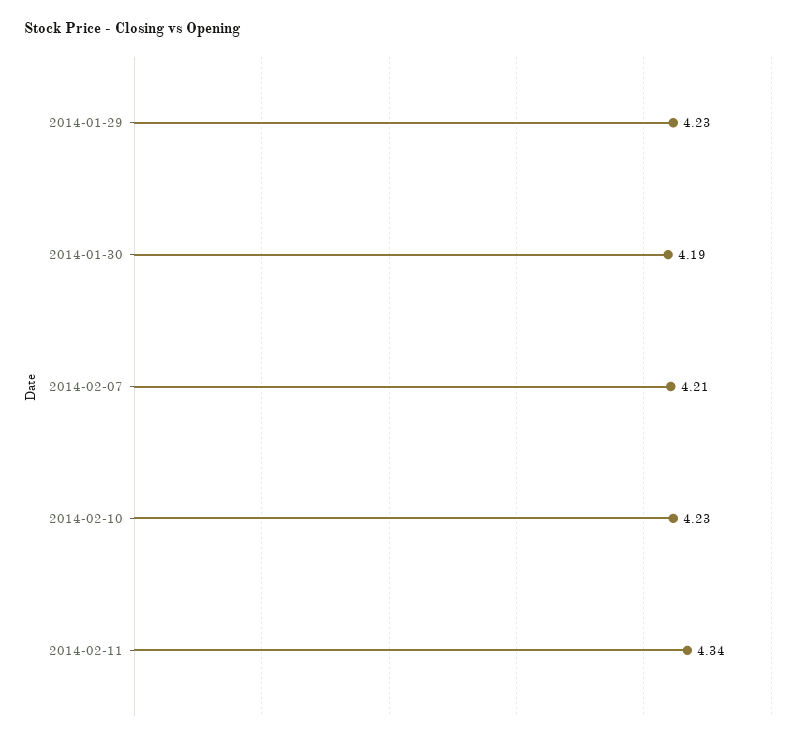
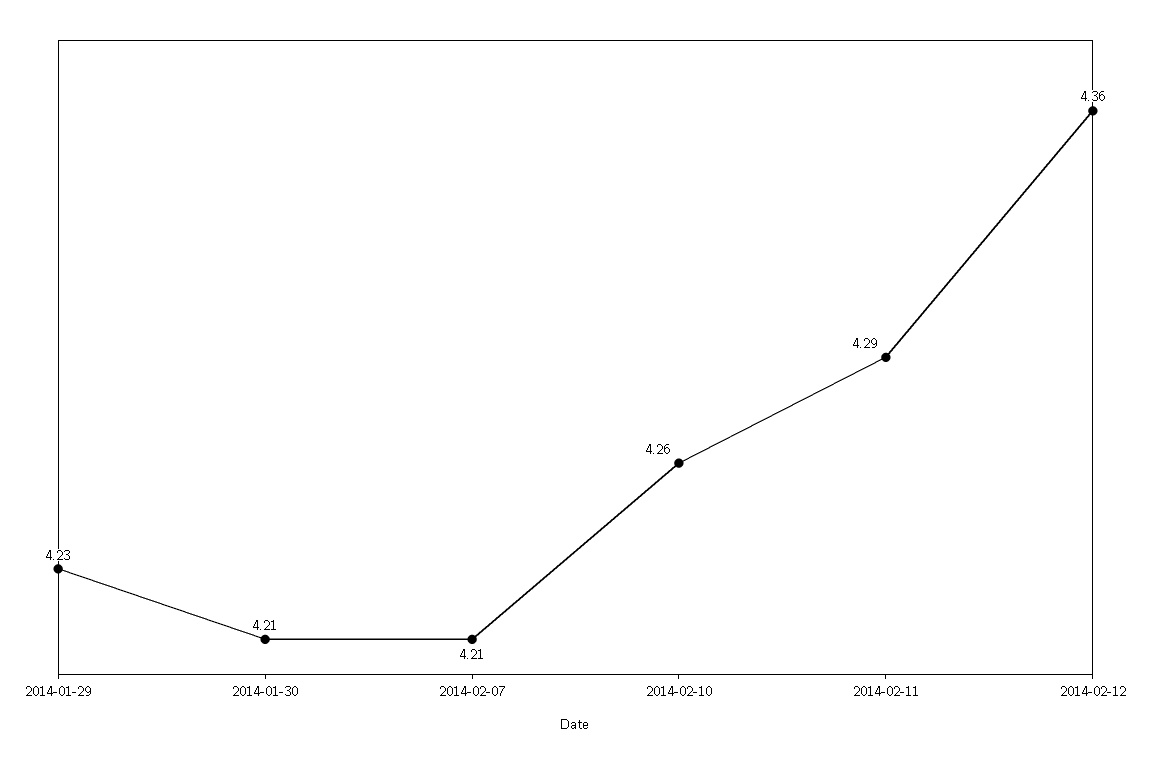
2014-01-30: 4.19 -> 4.21
2014-02-10: 4.23 -> 4.26
2014-02-11: 4.34 -> 4.29
2014-02-12: none -> 4.36

